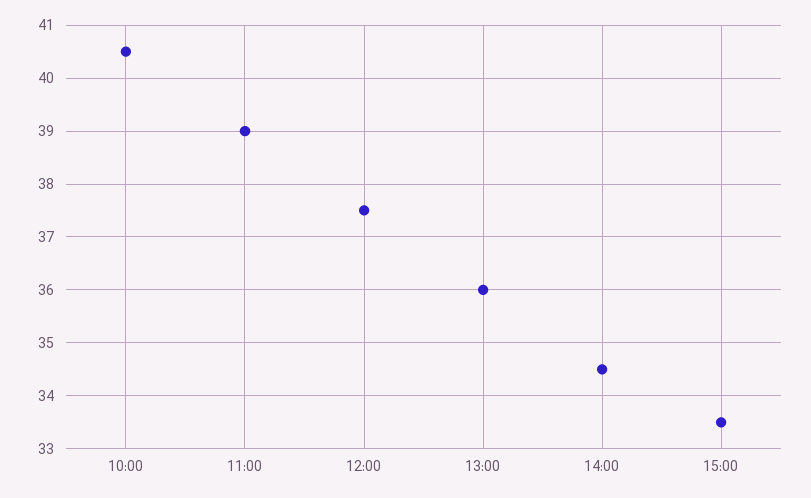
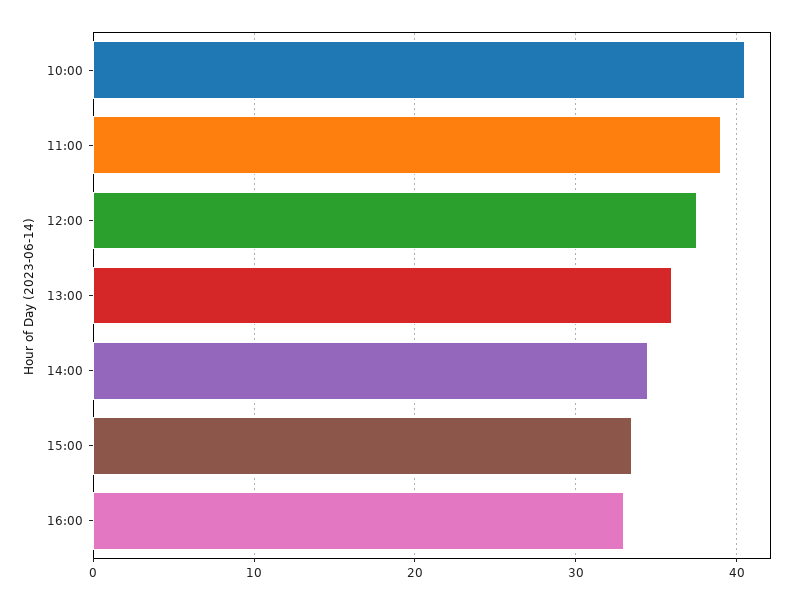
16:00: none -> 33

